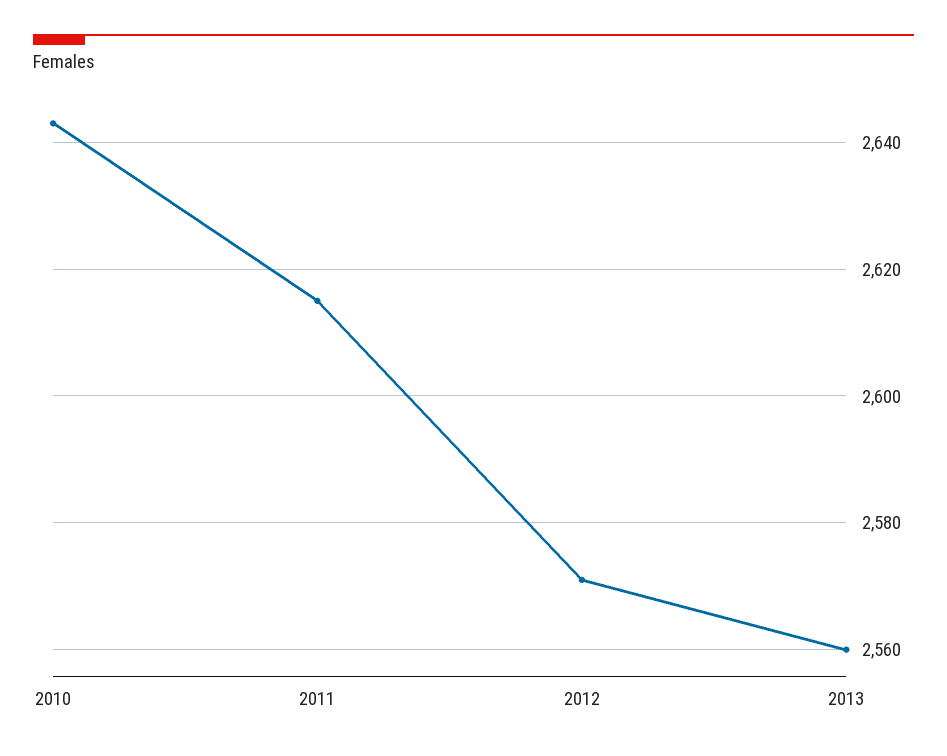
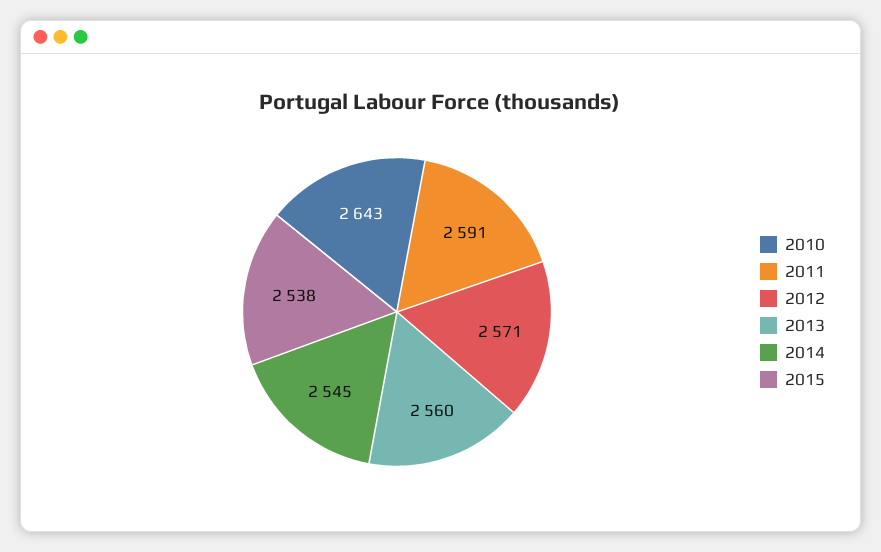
2011: 2615 -> 2591
2014: none -> 2545
2015: none -> 2538

